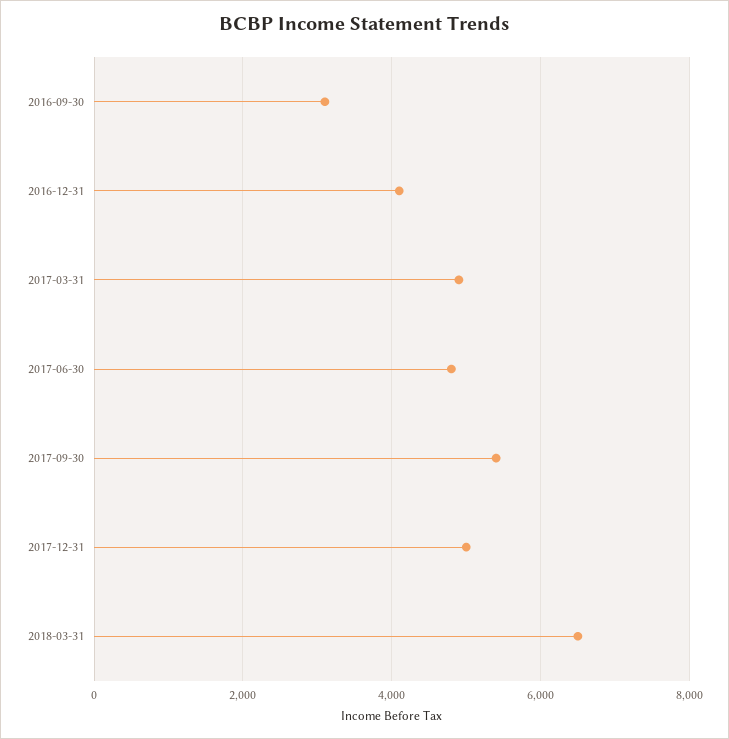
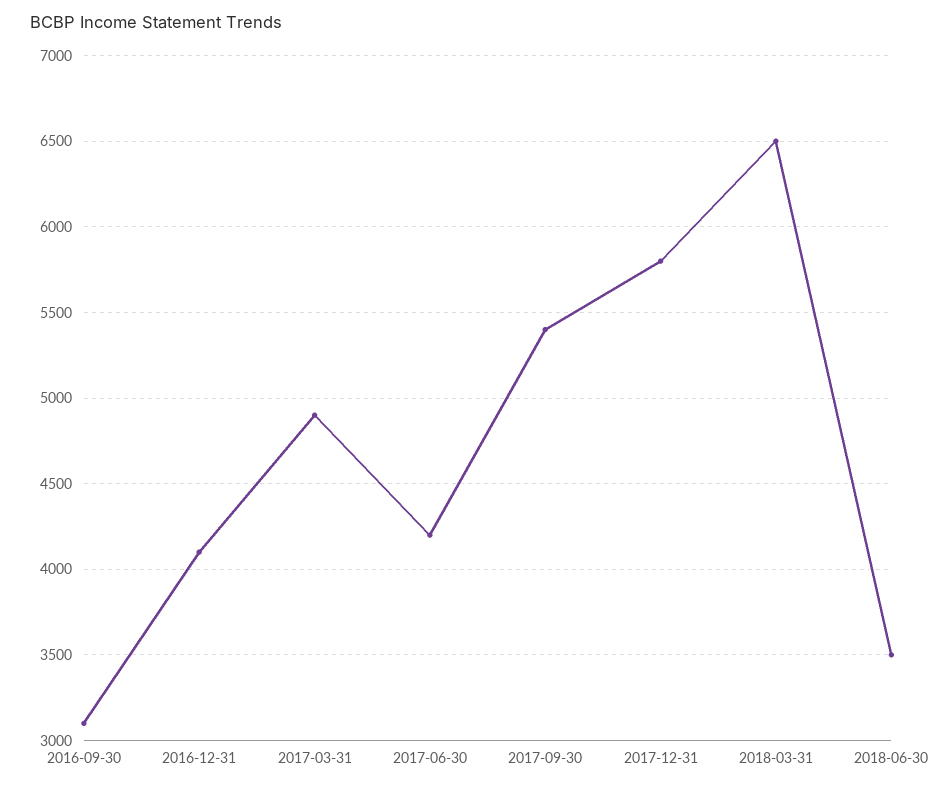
2017-06-30: 4800 -> 4200
2017-12-31: 5000 -> 5800
2018-06-30: none -> 3500

